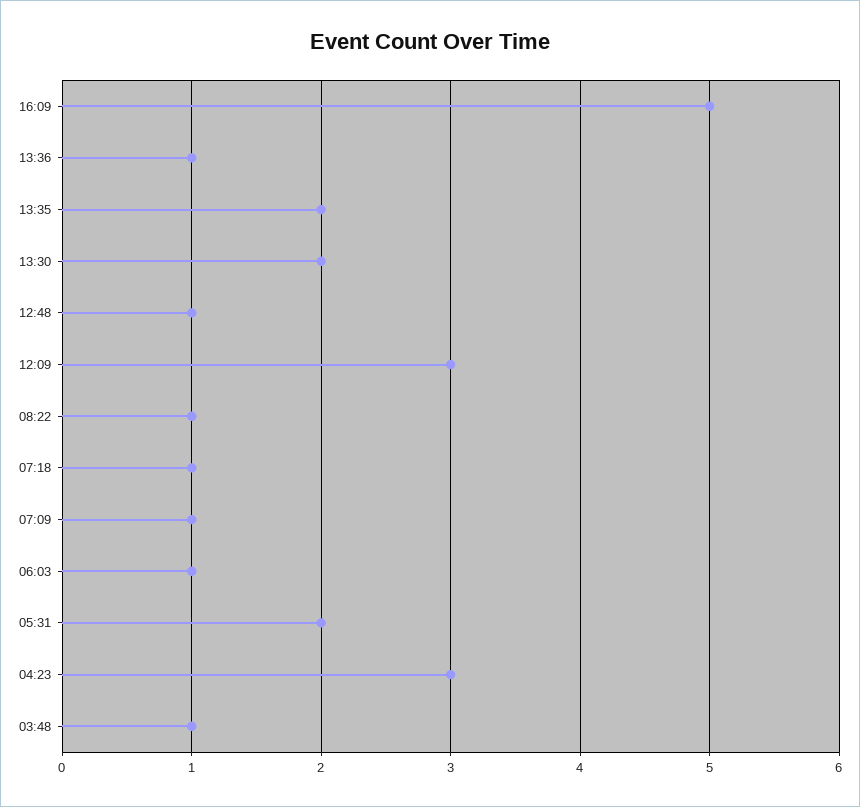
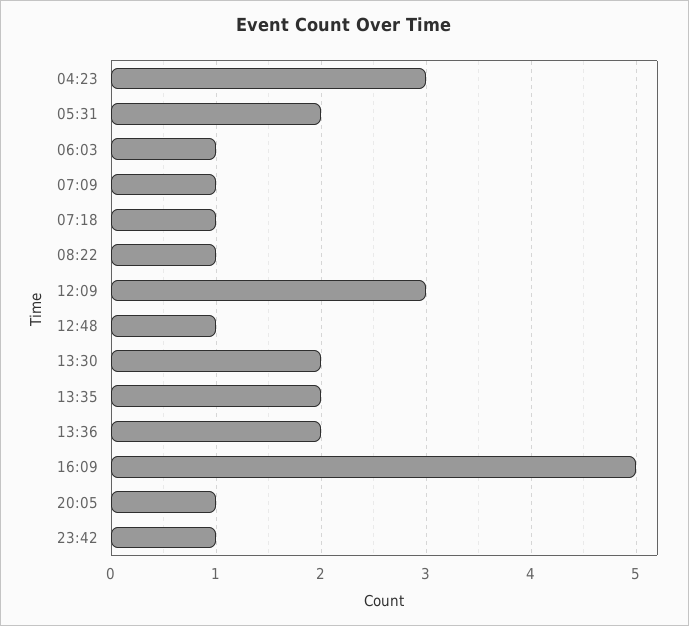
13:36: 1 -> 2
03:48: 1 -> none
20:05: none -> 1
23:42: none -> 1

